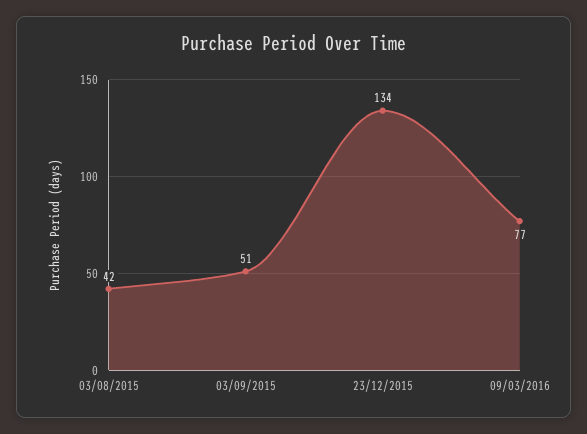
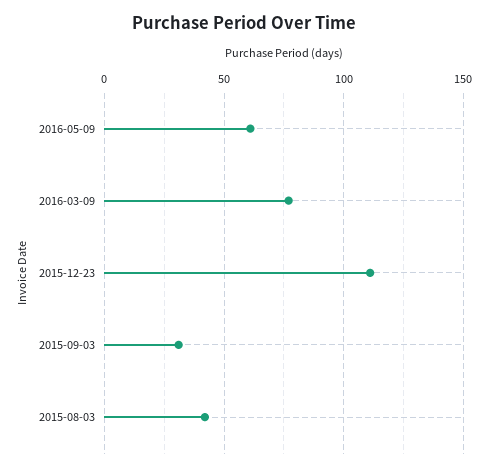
03/09/2015: 51 -> 30
23/12/2015: 134 -> 110
2016-05-09: none -> 60

